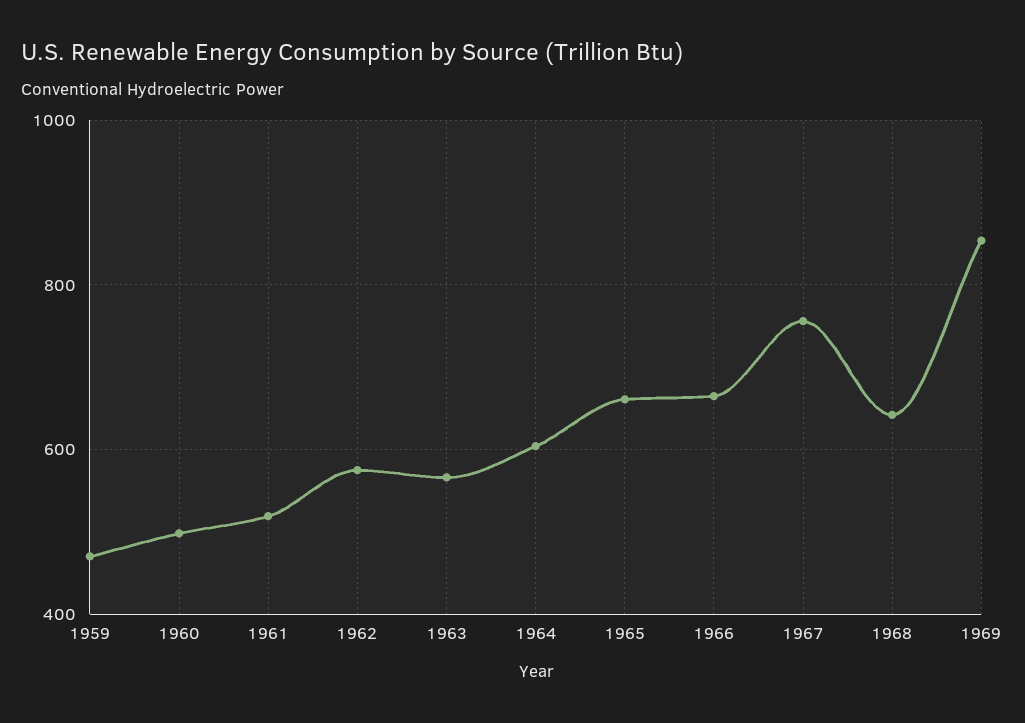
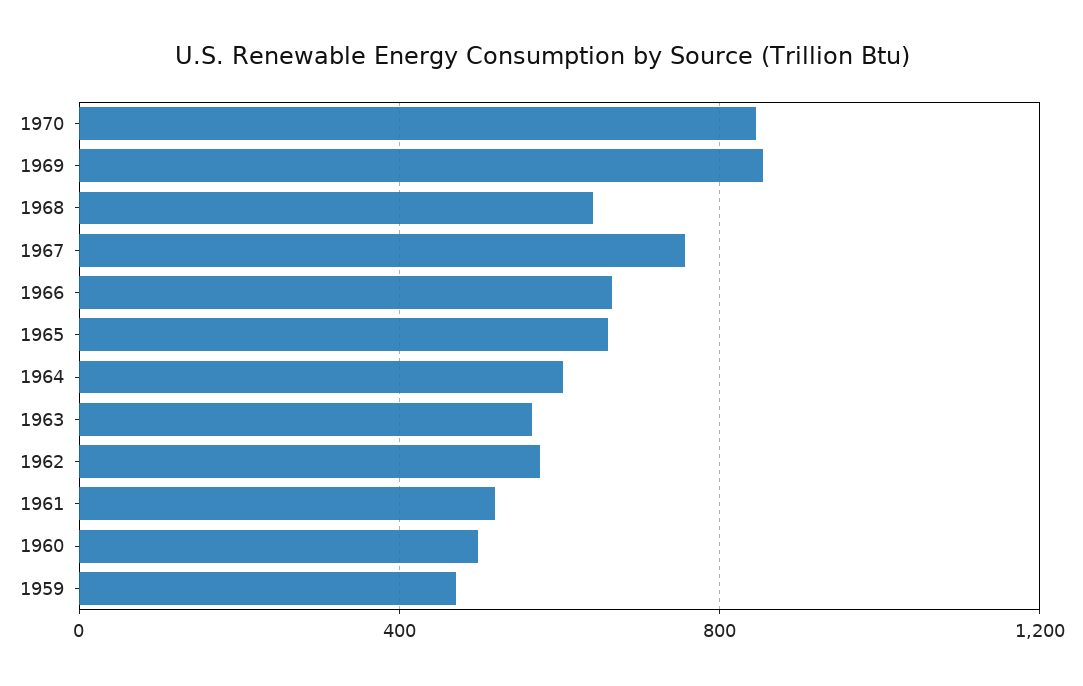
1970: none -> 850

